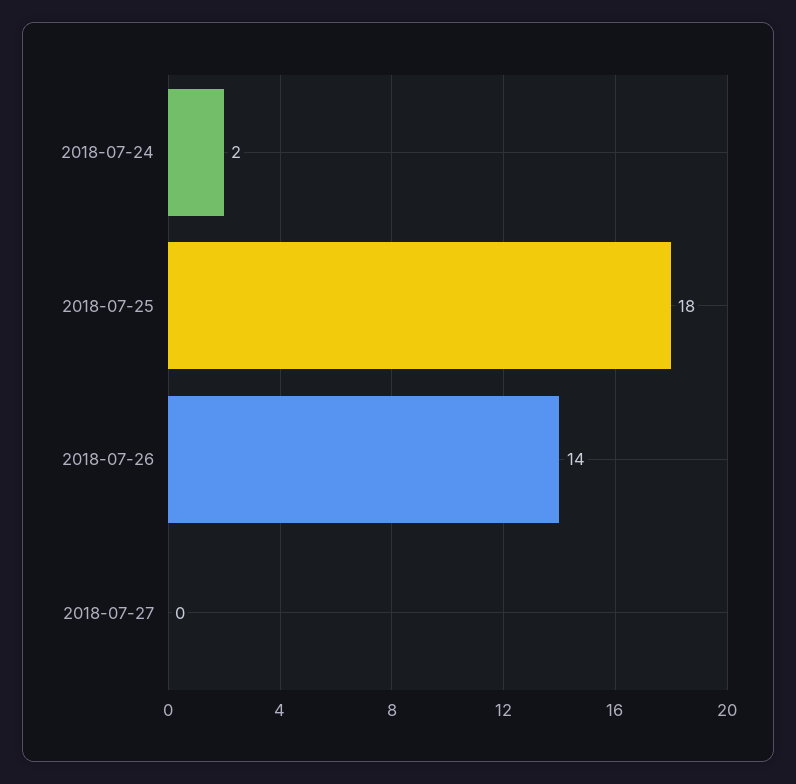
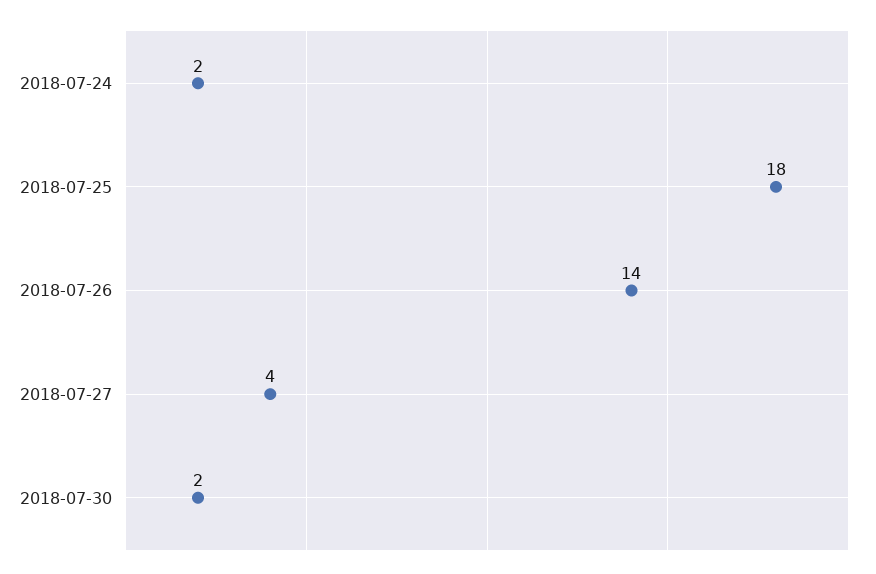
2018-07-27: 0 -> 4
2018-07-30: none -> 2

